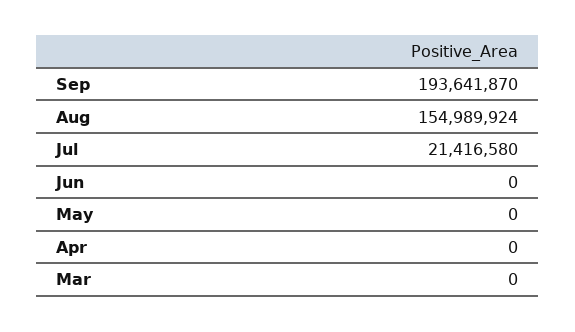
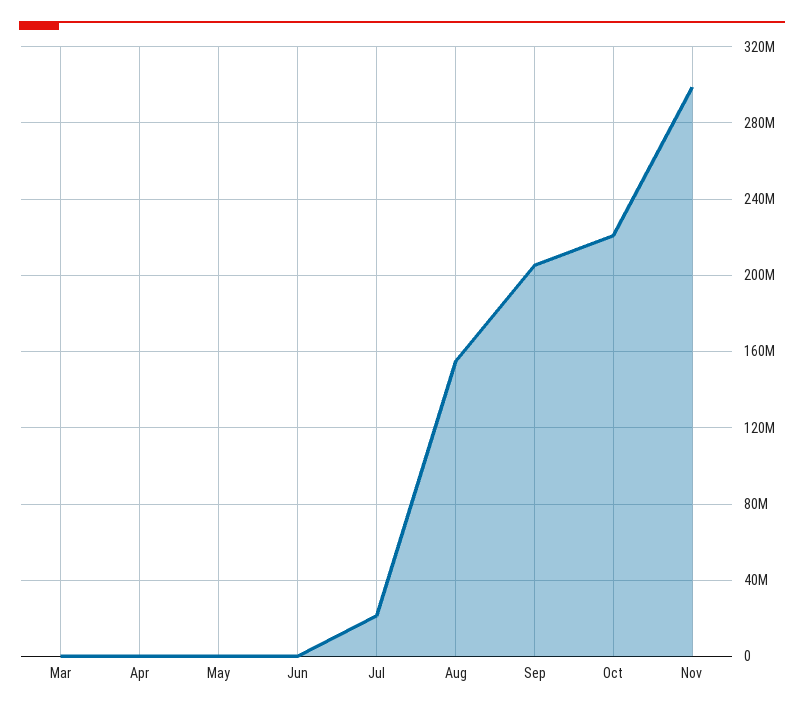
Sep: 193641870 -> 205000000
Oct: none -> 220000000
Nov: none -> 300000000

